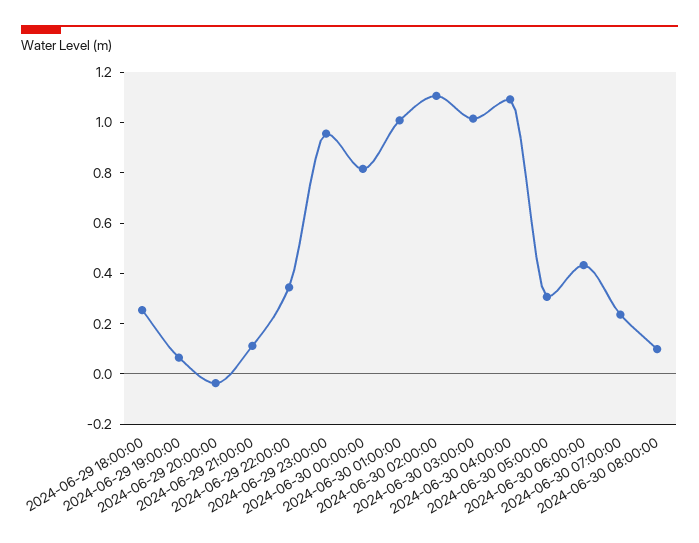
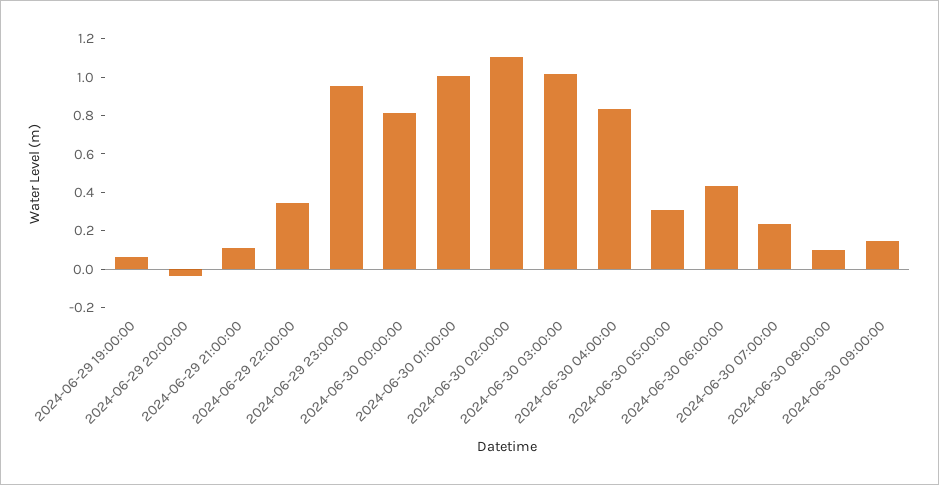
2024-06-29 18:00:00: 0.25 -> none
2024-06-30 04:00:00: 1.1 -> 0.85
2024-06-30 09:00:00: none -> 0.15

